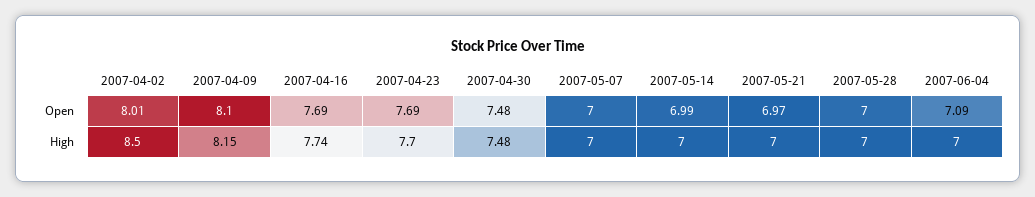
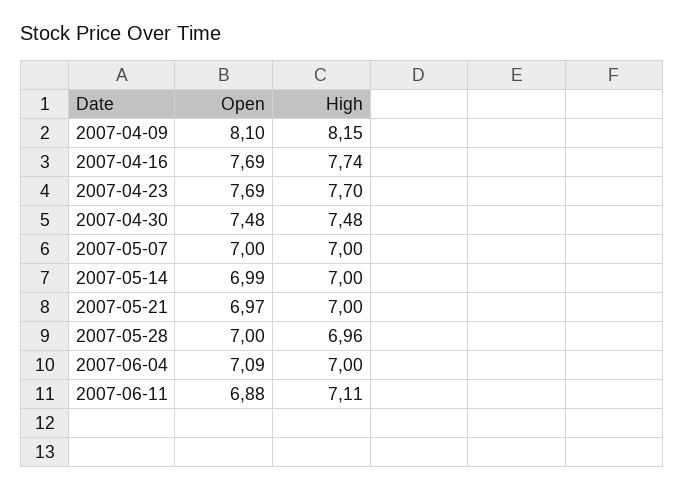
2007-04-02, Open: 8.01 -> none
2007-04-02, High: 8.5 -> none
2007-05-28, High: 7 -> 6.96
2007-06-11, Open: none -> 6.88
2007-06-11, High: none -> 7.11

